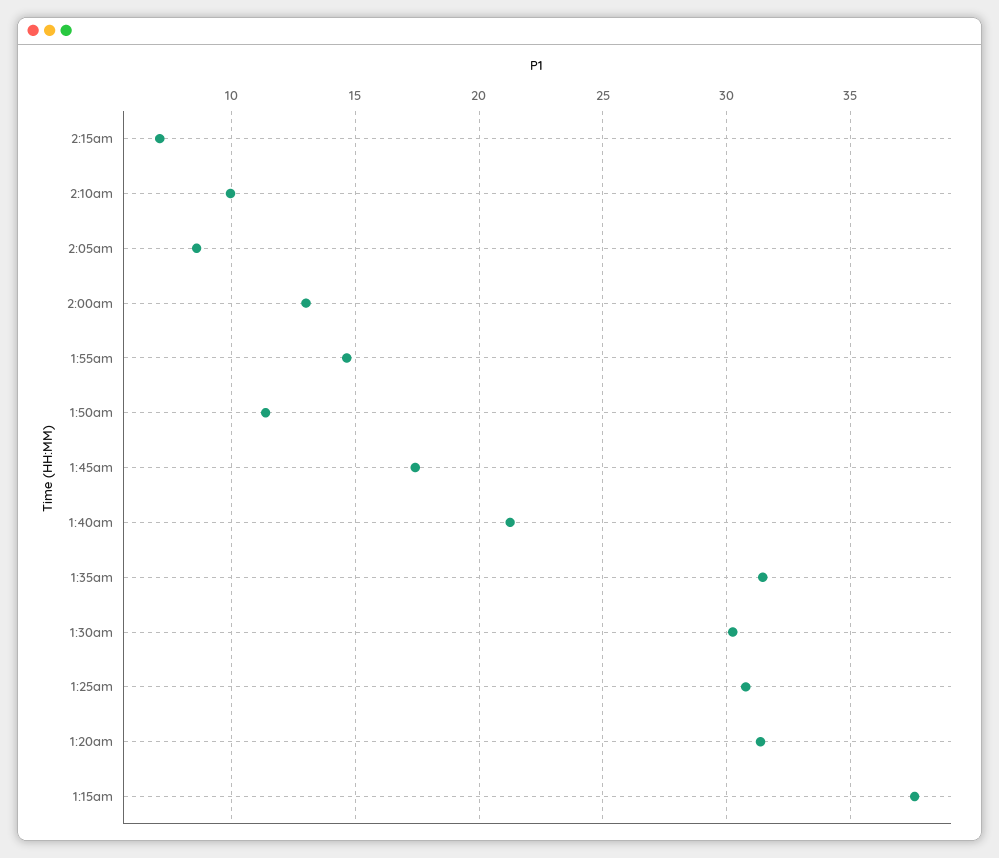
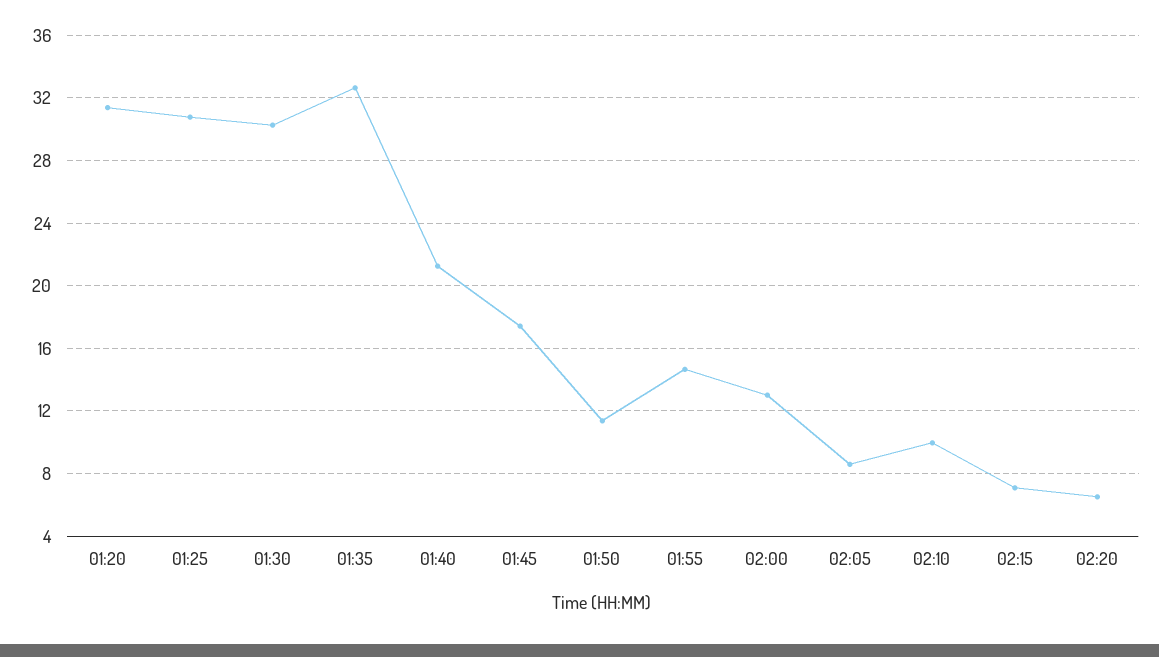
1:35am: 31.5 -> 32.5
1:15am: 37.5 -> none
02:20: none -> 6.5

